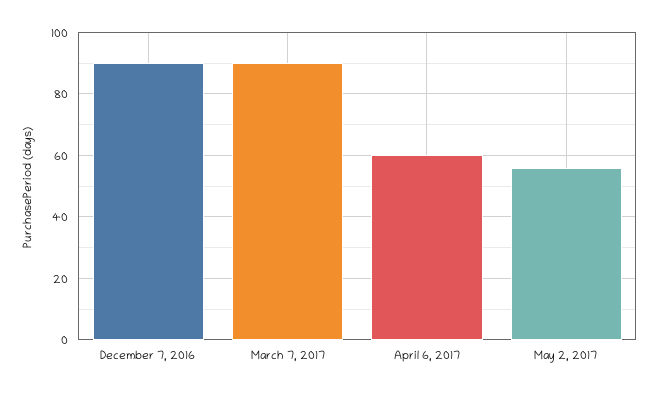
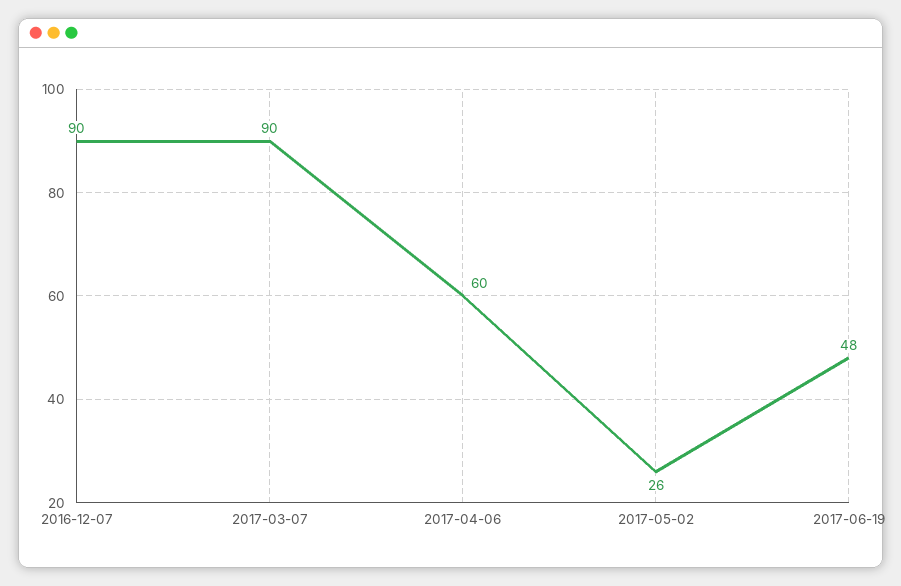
May 2, 2017: 55 -> 26
2017-06-19: none -> 48

